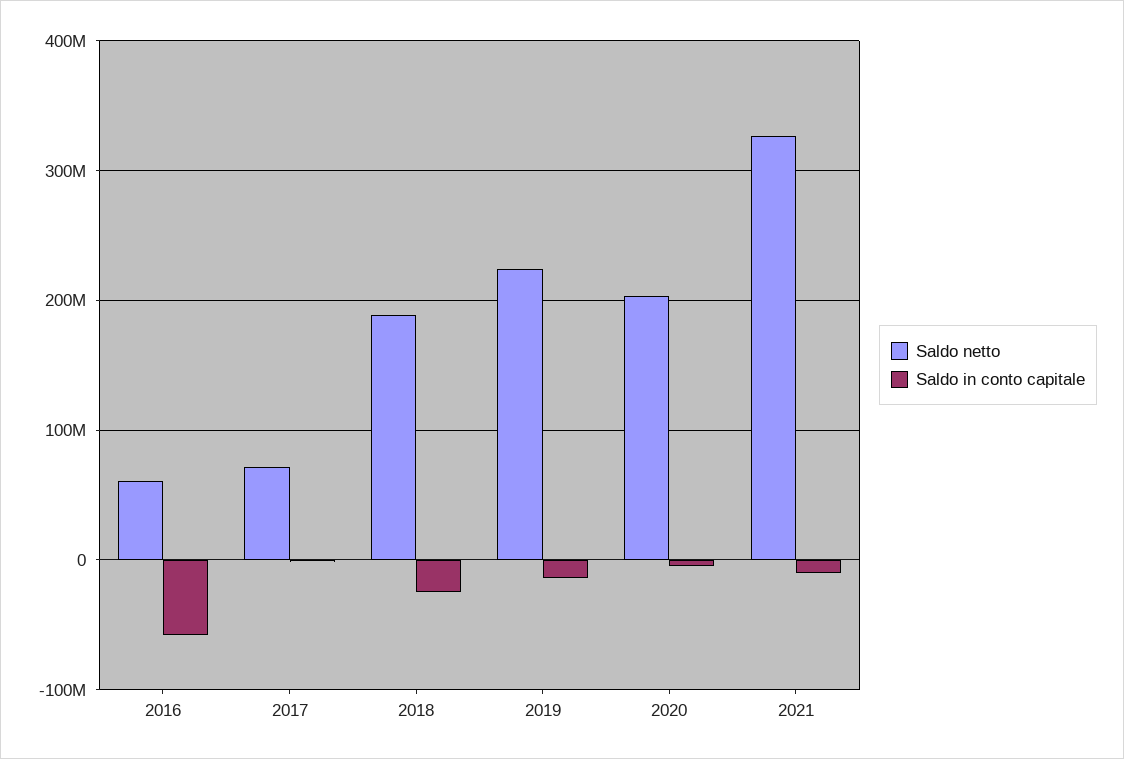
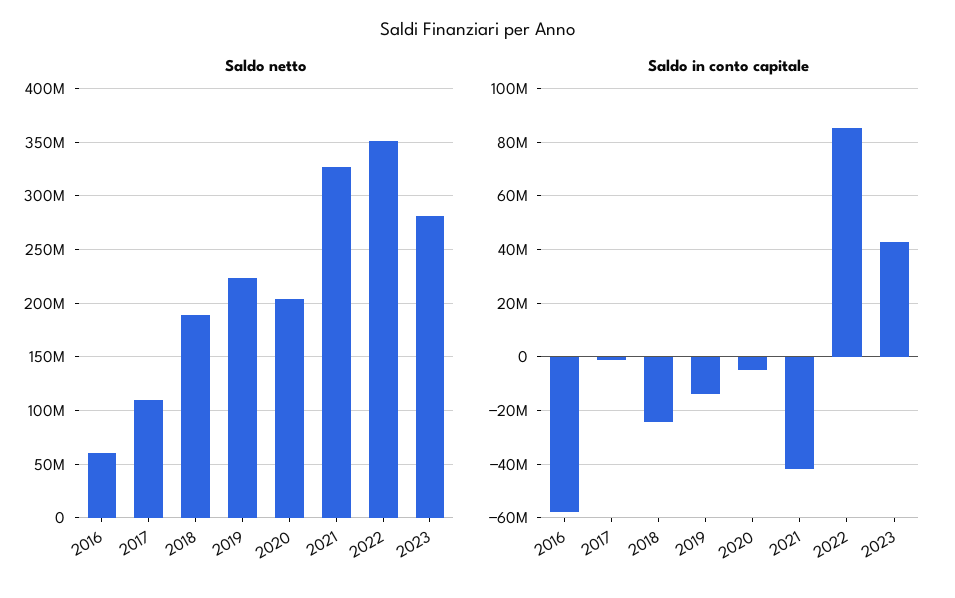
Saldo netto, 2017: 70000000 -> 110000000
Saldo in conto capitale, 2021: -10000000 -> -42500000
Saldo netto, 2022: none -> 350000000
Saldo netto, 2023: none -> 280000000
Saldo in conto capitale, 2022: none -> 85000000
Saldo in conto capitale, 2023: none -> 42500000

